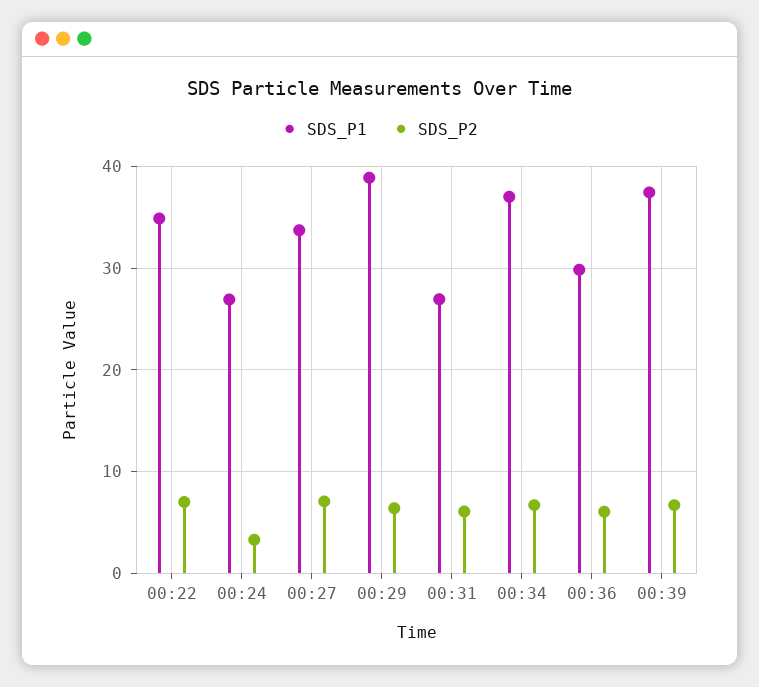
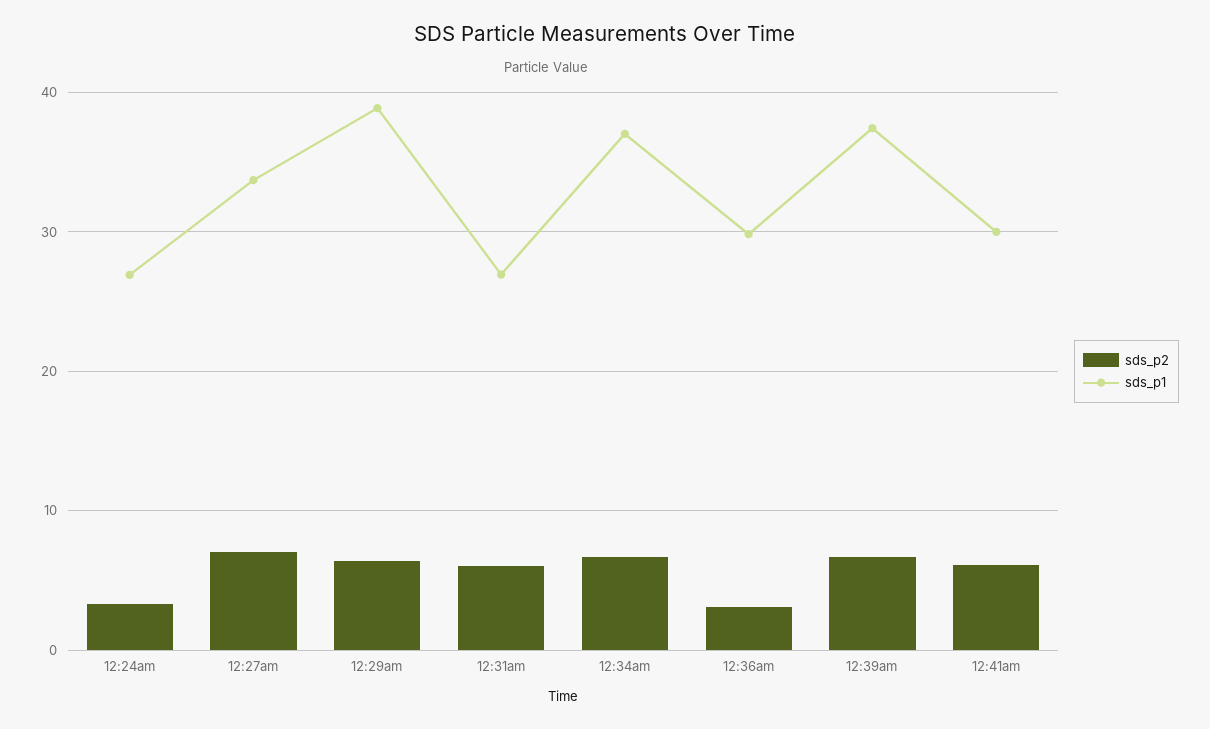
SDS_P1, 00:22: 35 -> none
SDS_P2, 00:22: 7 -> none
SDS_P2, 00:36: 6 -> 3
SDS_P2, 12:41am: none -> 6
SDS_P1, 12:41am: none -> 30

